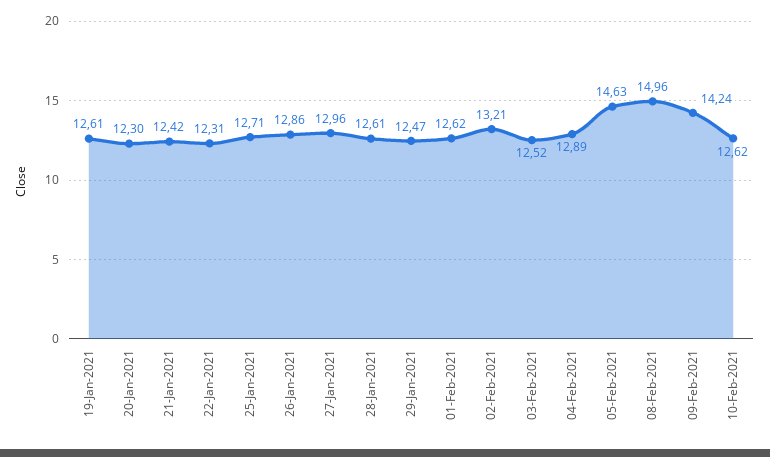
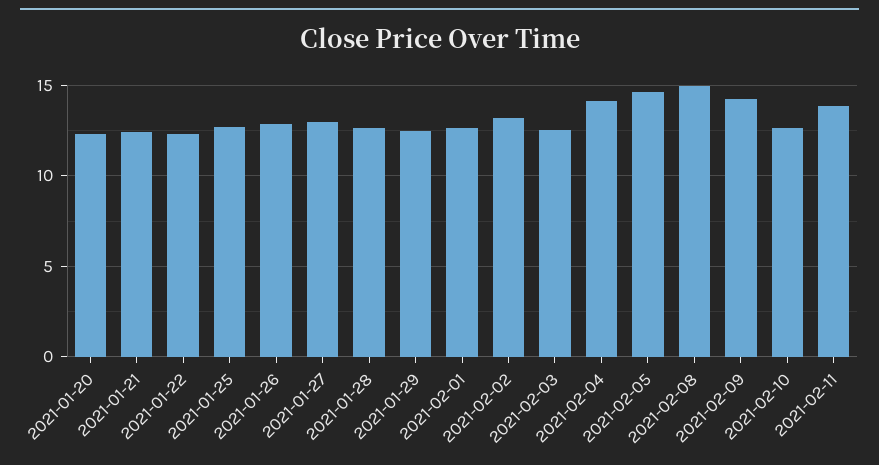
19-Jan-2021: 12.61 -> none
04-Feb-2021: 12.89 -> 14
2021-02-11: none -> 14

